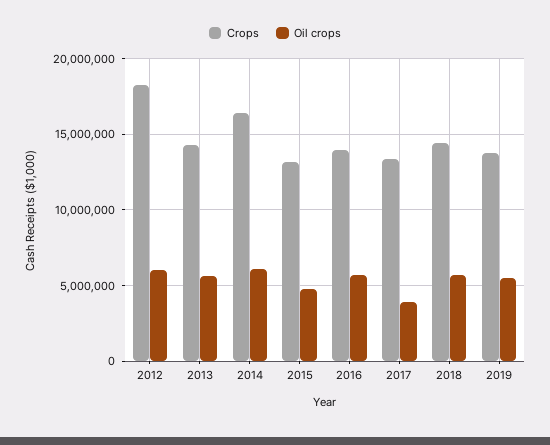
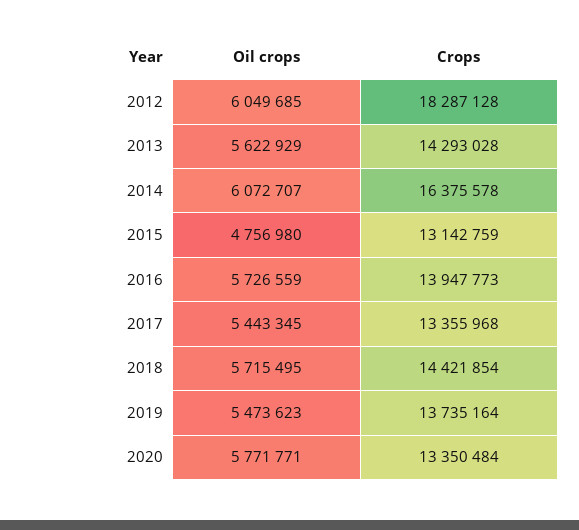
Oil crops, 2017: 4000000 -> 5443345
Oil crops, 2020: none -> 5771771
Crops, 2020: none -> 13350484

